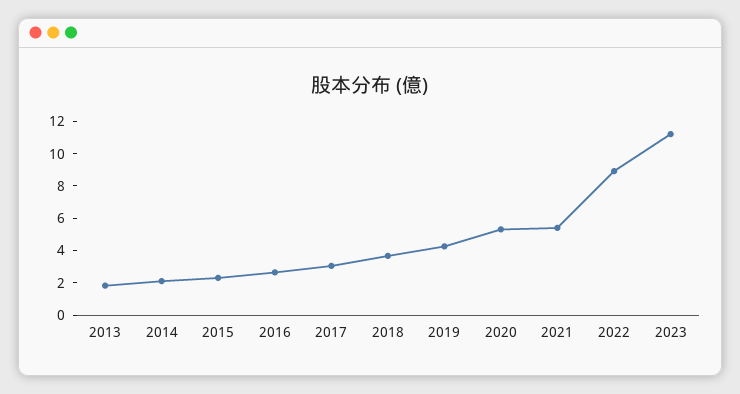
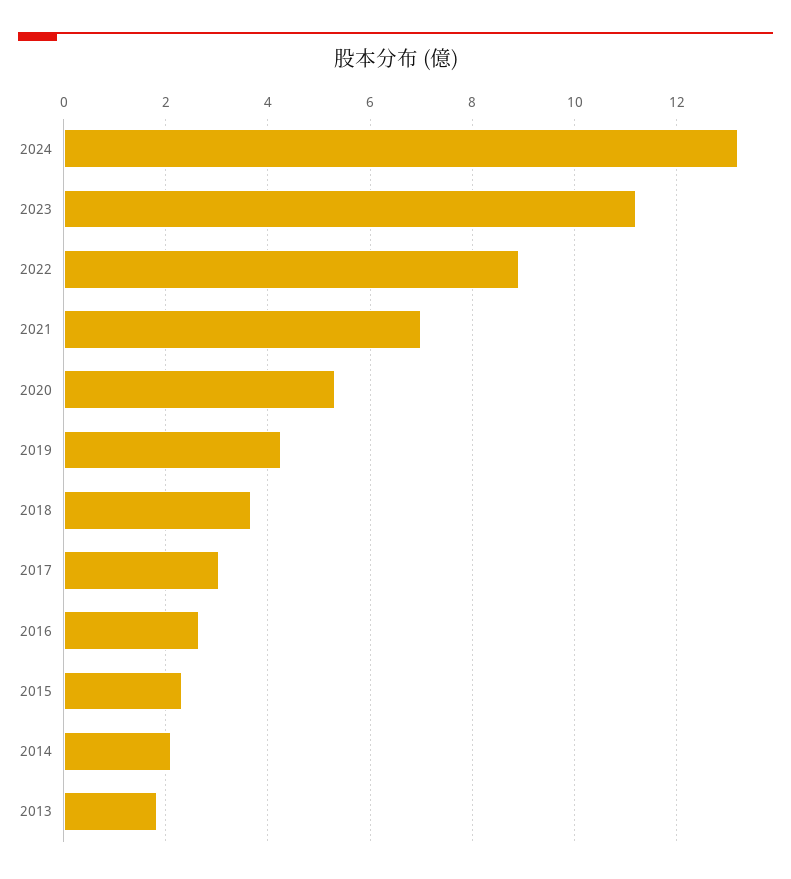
2021: 5.5 -> 7
2024: none -> 13.2

